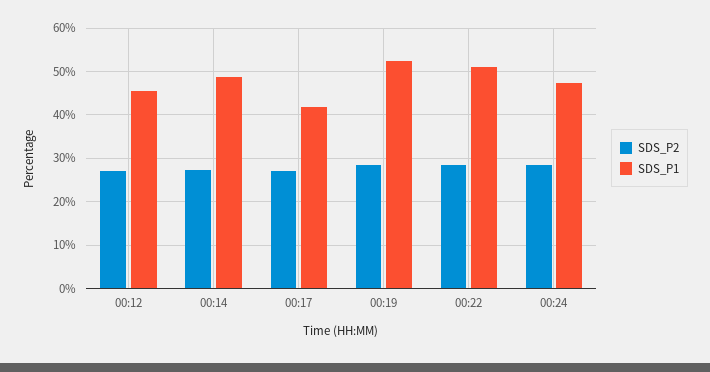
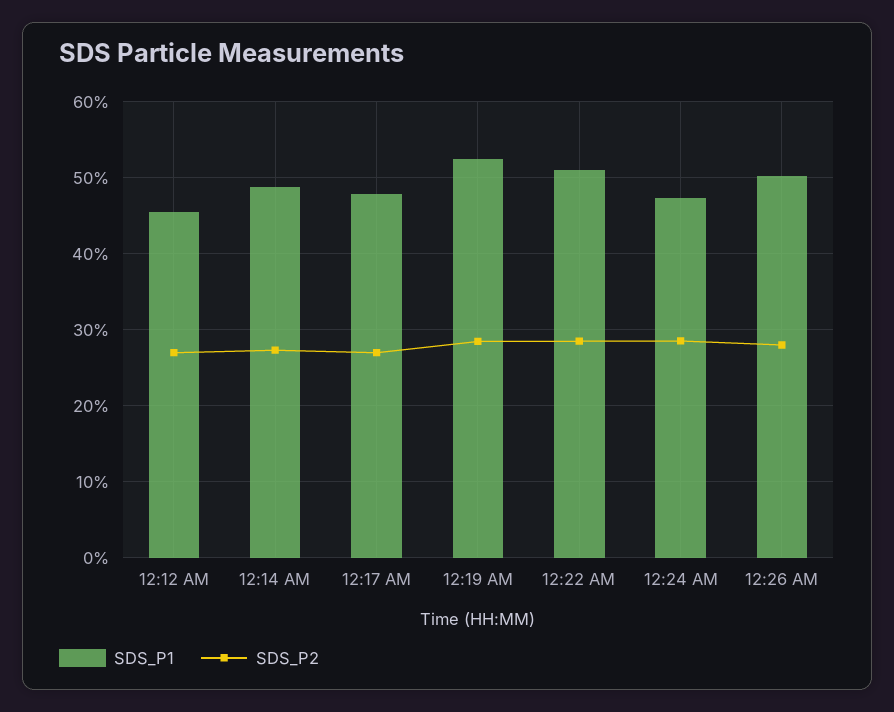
SDS_P1, 00:17: 42 -> 48
SDS_P1, 12:26 AM: none -> 50
SDS_P2, 12:26 AM: none -> 28

